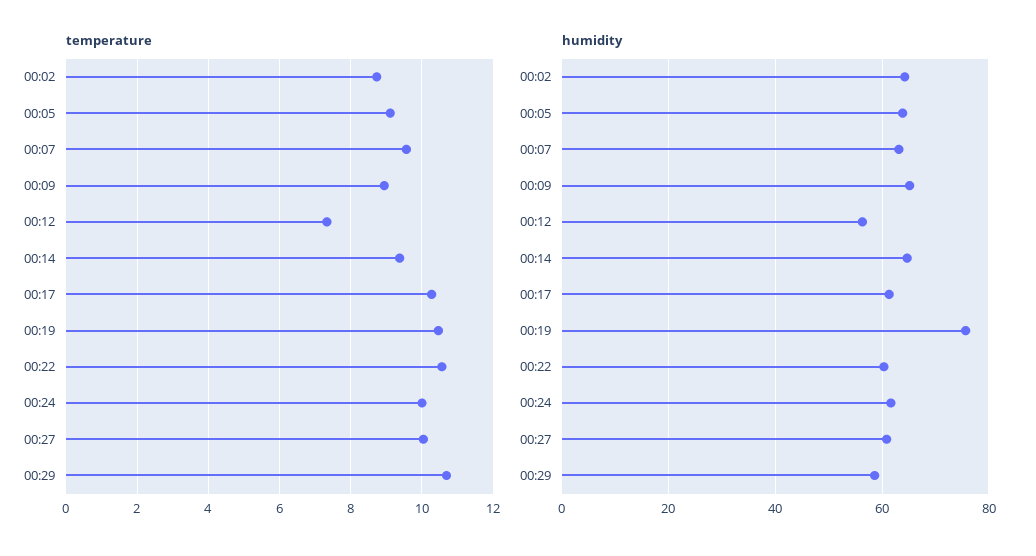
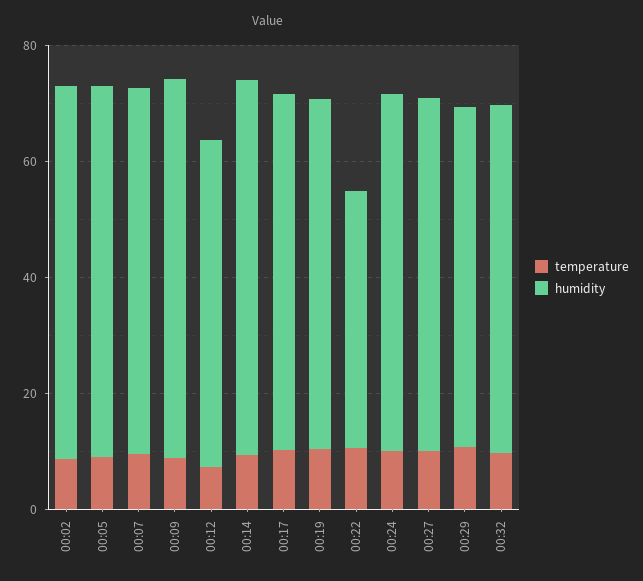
humidity, 00:19: 76 -> 60
humidity, 00:22: 60 -> 45
temperature, 00:32: none -> 10
humidity, 00:32: none -> 60

